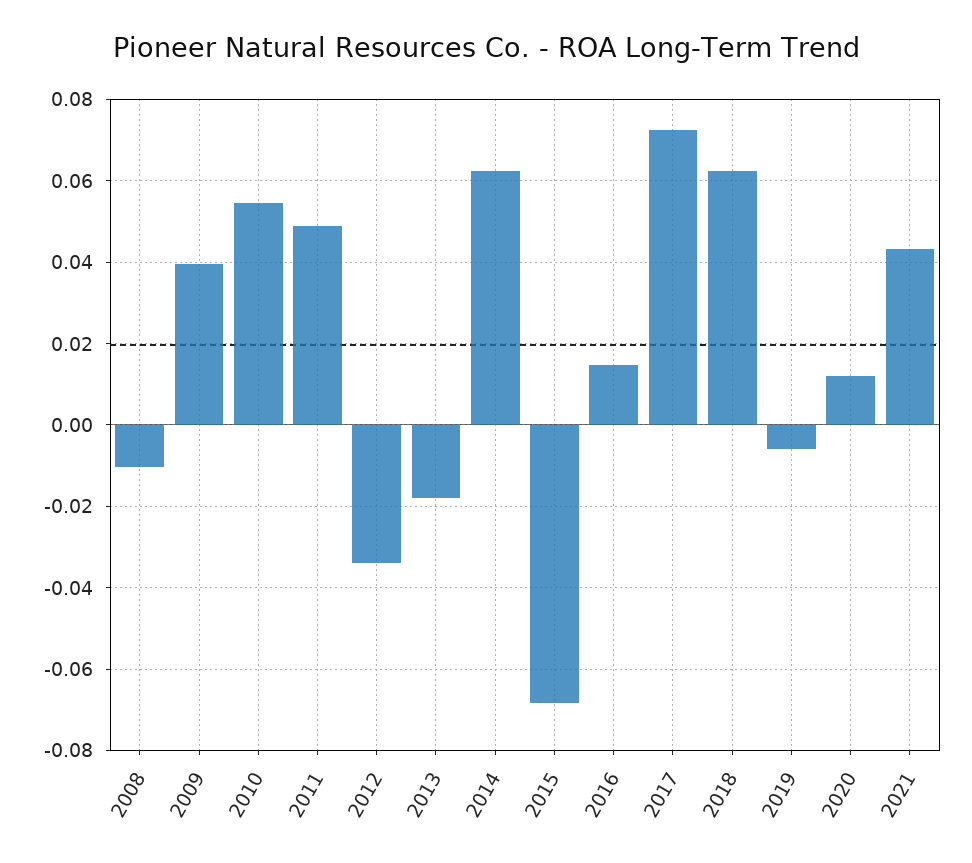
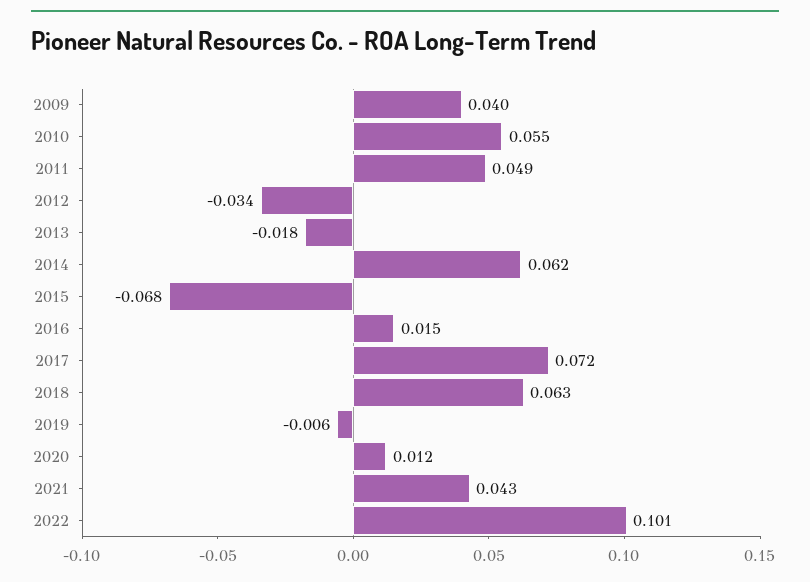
2008: -0.01 -> none
2022: none -> 0.101

